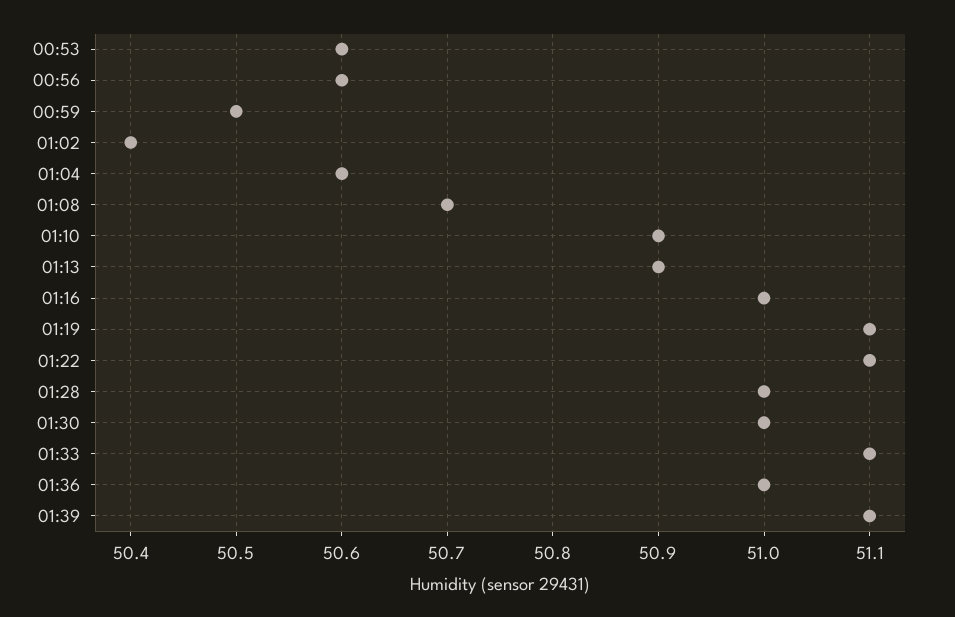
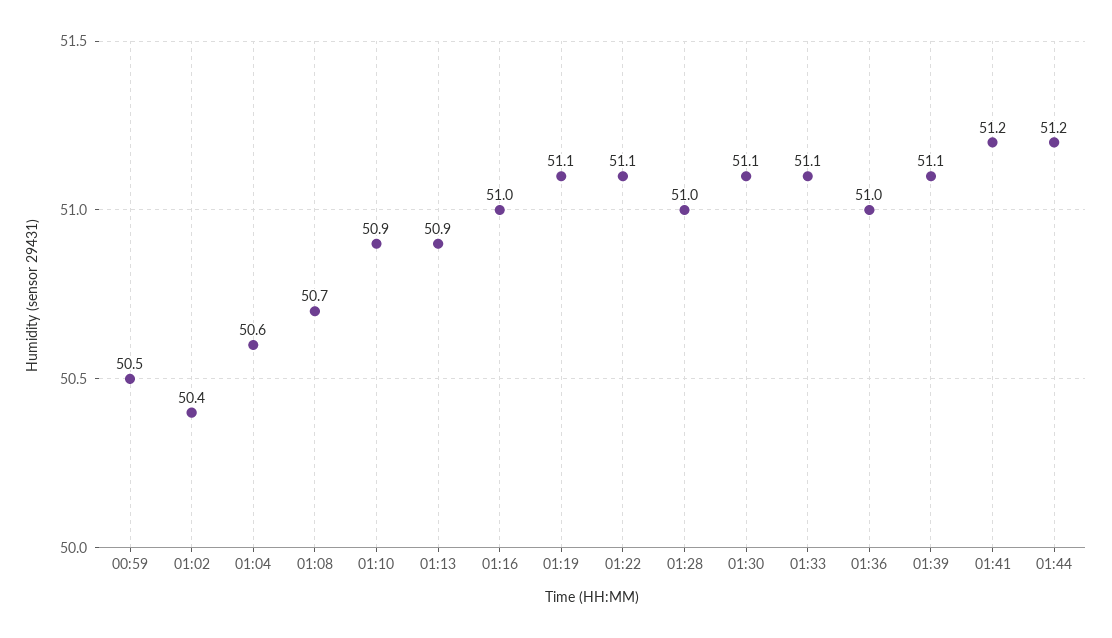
00:53: 50.6 -> none
00:56: 50.6 -> none
01:30: 51 -> 51.1
01:41: none -> 51.2
01:44: none -> 51.2

